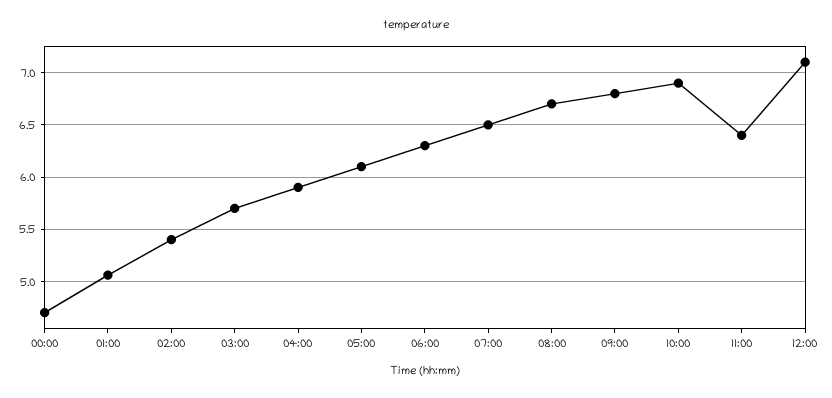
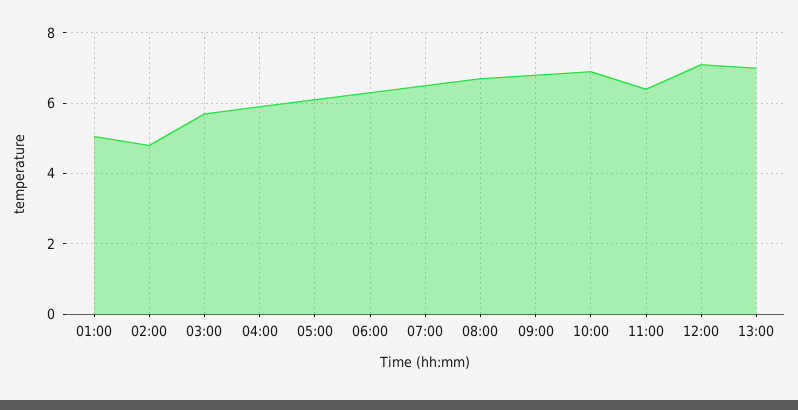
00:00: 4.7 -> none
02:00: 5.4 -> 4.8
13:00: none -> 7

